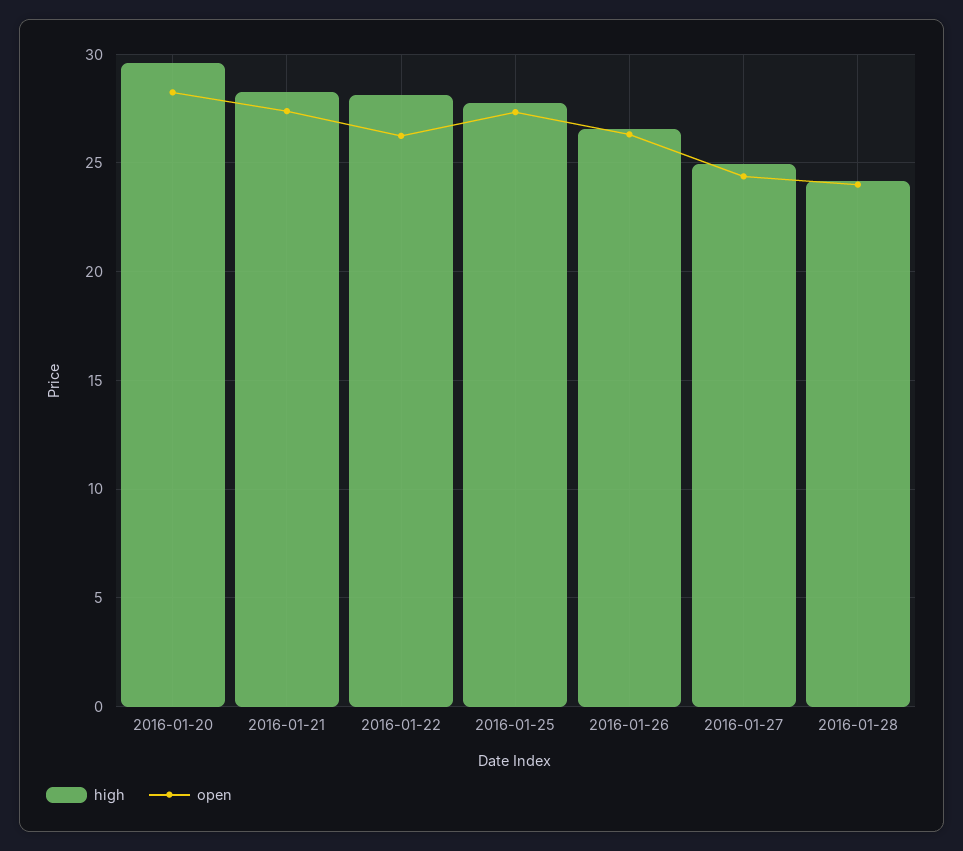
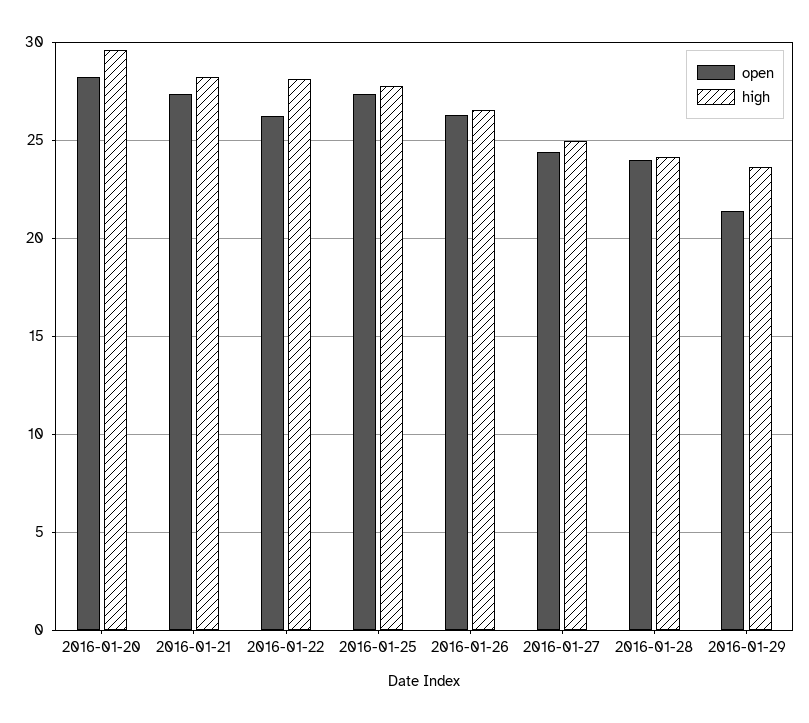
open, 2016-01-29: none -> 21.5
high, 2016-01-29: none -> 23.5

